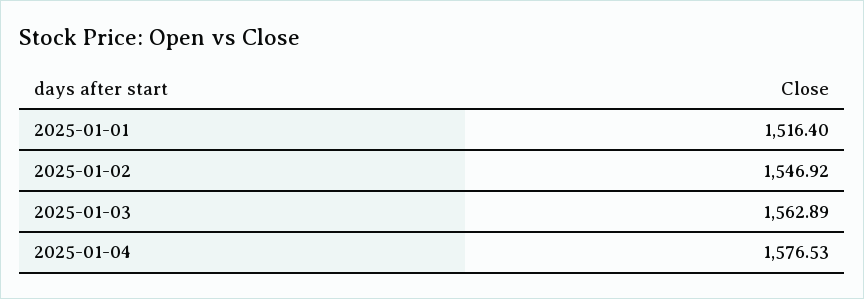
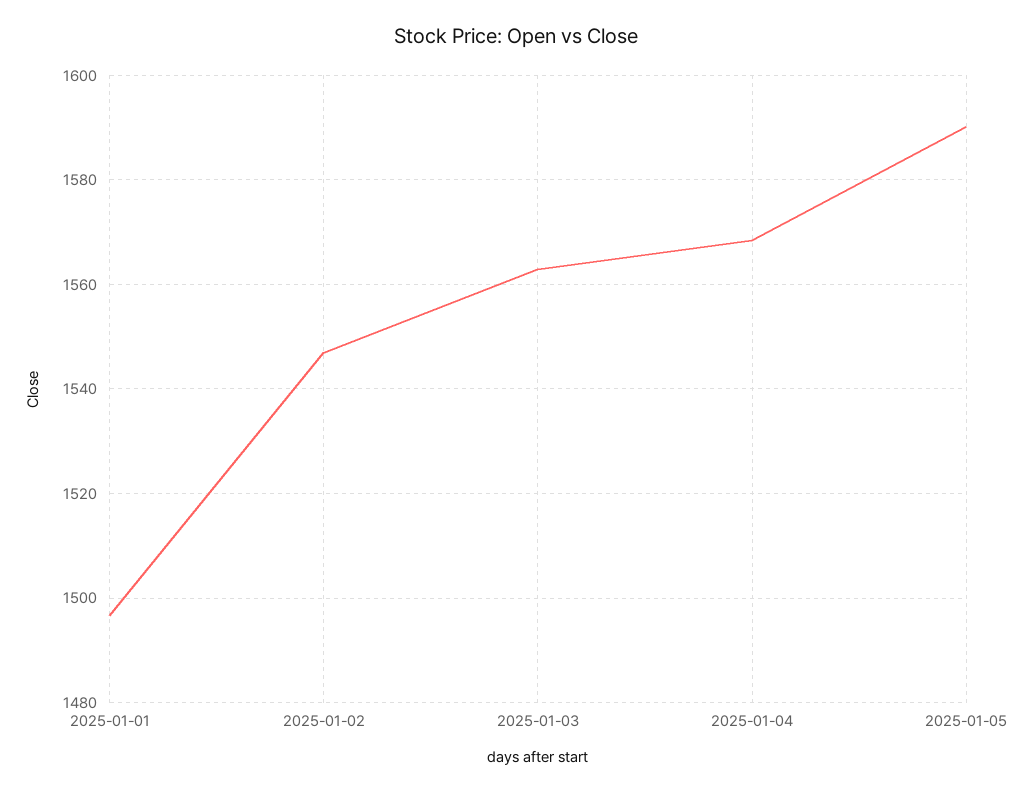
2025-01-01: 1516.4 -> 1496
2025-01-04: 1576.53 -> 1568
2025-01-05: none -> 1590

